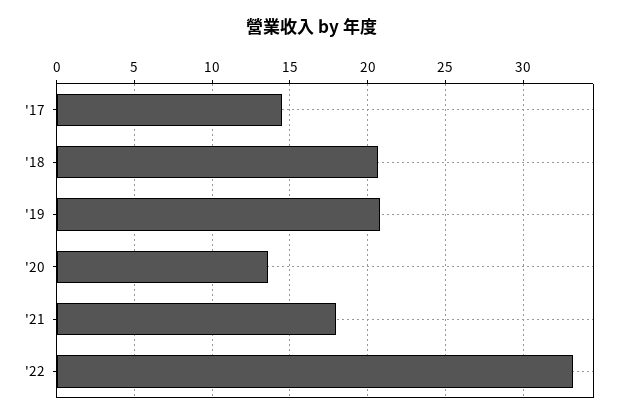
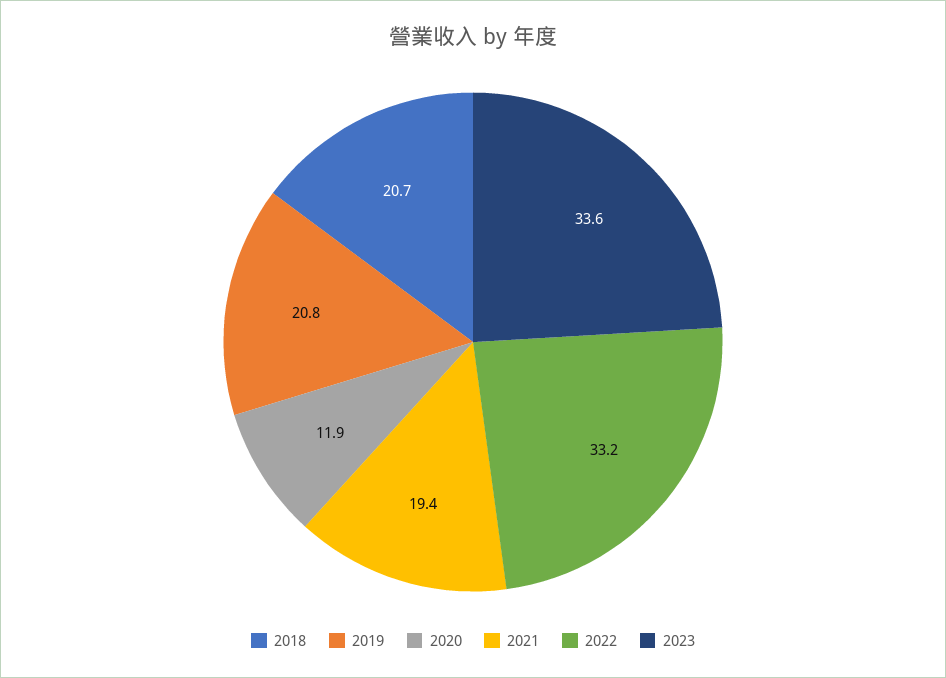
'17: 14.5 -> none
'20: 13.5 -> 11.9
'21: 18 -> 19.4
2023: none -> 33.6

